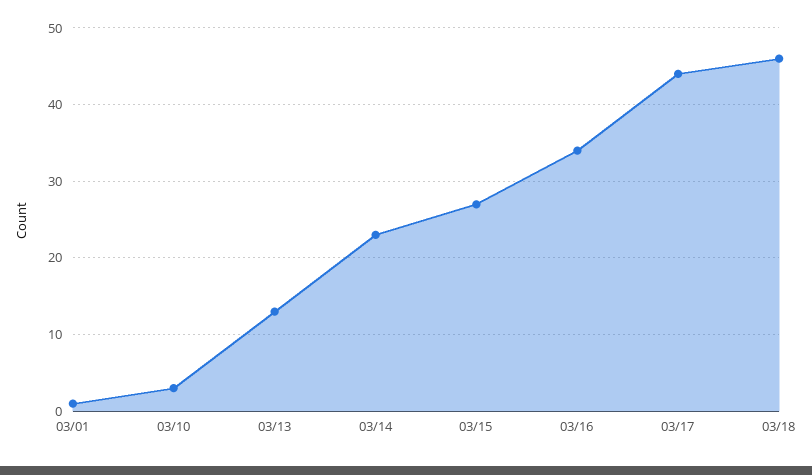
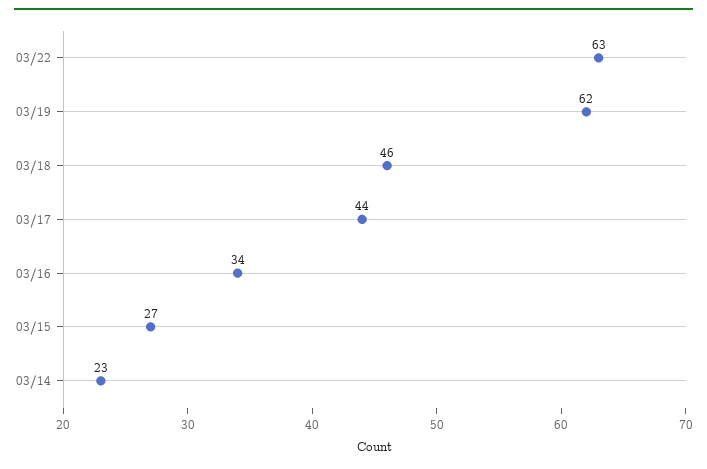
03/01: 1 -> none
03/10: 3 -> none
03/13: 13 -> none
03/22: none -> 63
03/19: none -> 62

